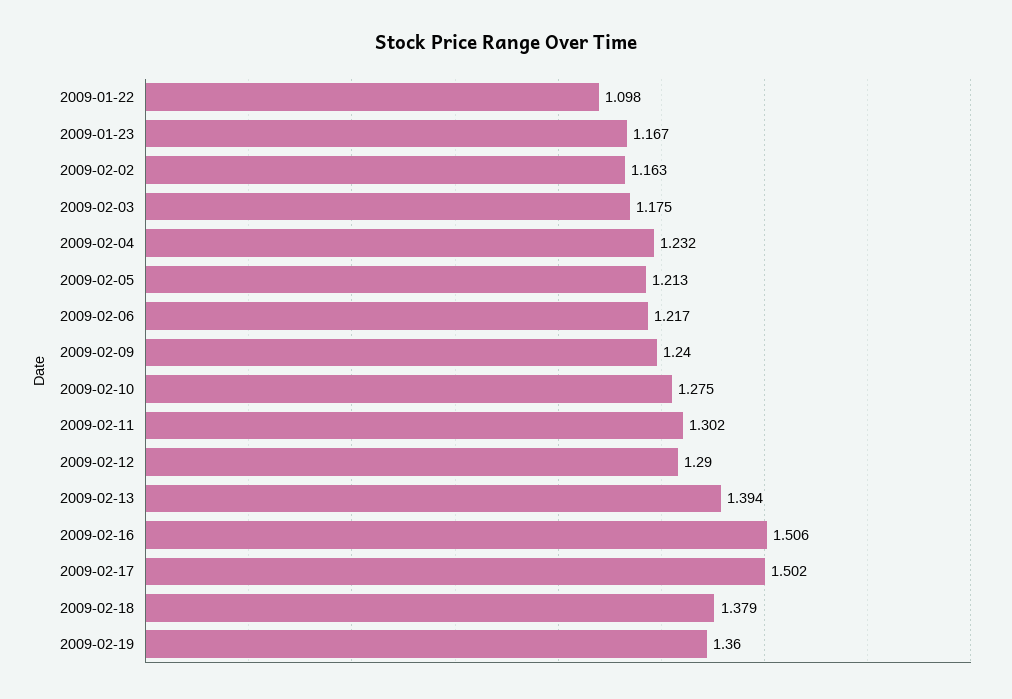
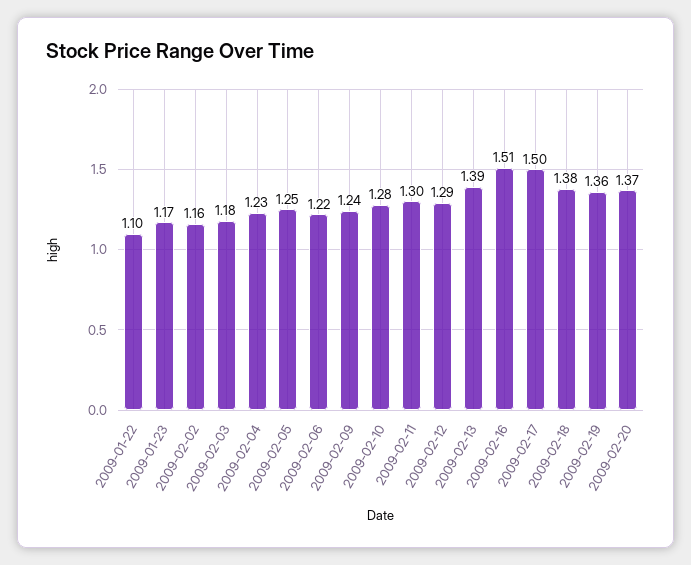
2009-02-05: 1.213 -> 1.25
2009-02-20: none -> 1.37

